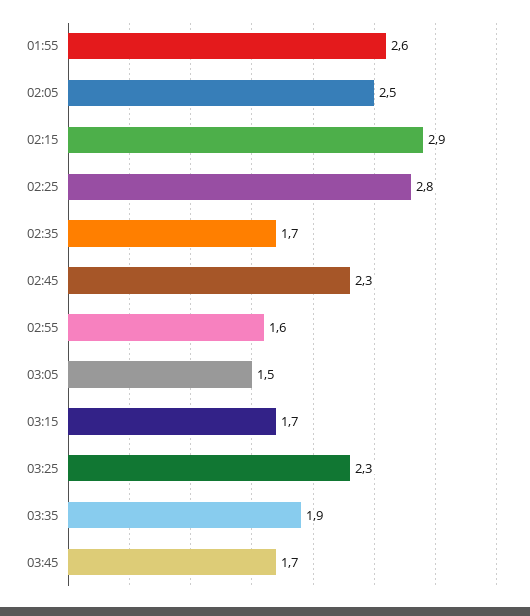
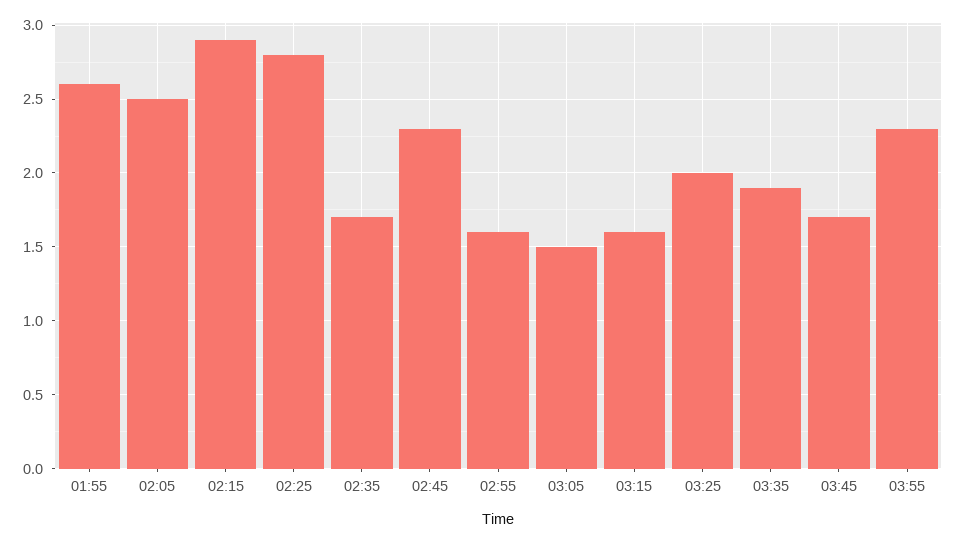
03:15: 1.7 -> 1.6
03:25: 2.3 -> 2
03:55: none -> 2.3

